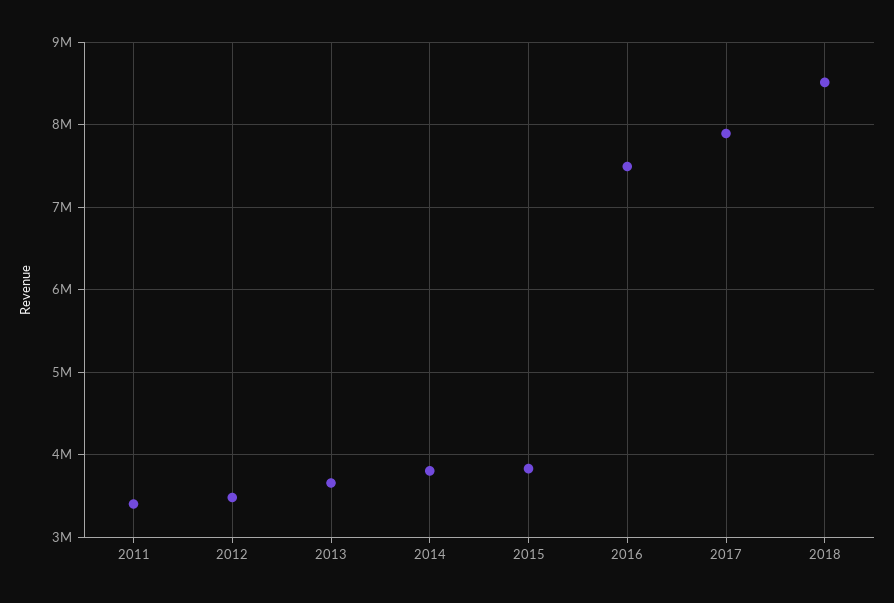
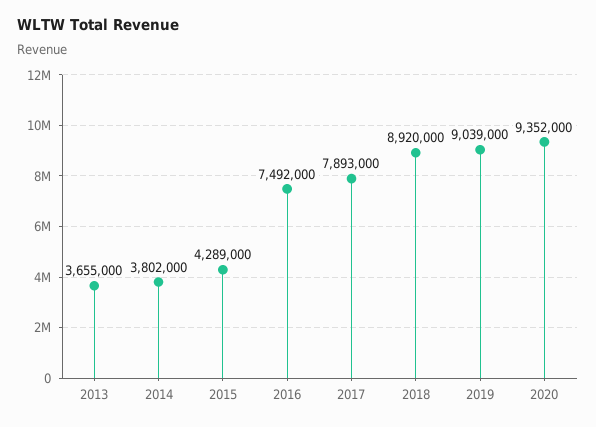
2011: 3400000 -> none
2012: 3500000 -> none
2015: 3800000 -> 4289000
2018: 8500000 -> 8920000
2019: none -> 9039000
2020: none -> 9352000

